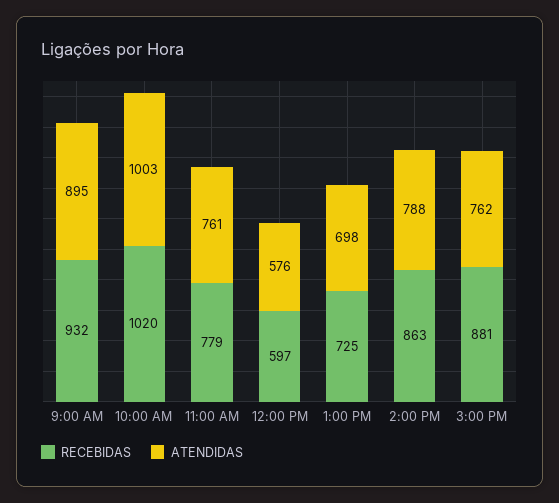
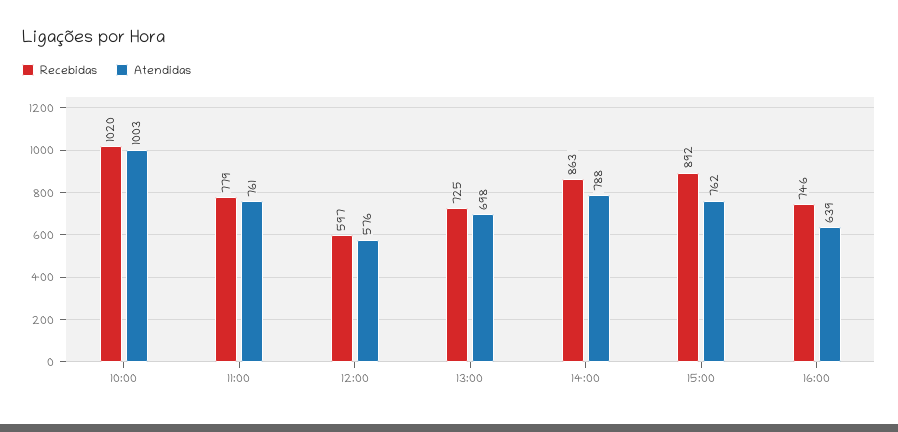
RECEBIDAS, 9:00 AM: 932 -> none
ATENDIDAS, 9:00 AM: 895 -> none
RECEBIDAS, 3:00 PM: 881 -> 892
RECEBIDAS, 16:00: none -> 746
ATENDIDAS, 16:00: none -> 639

